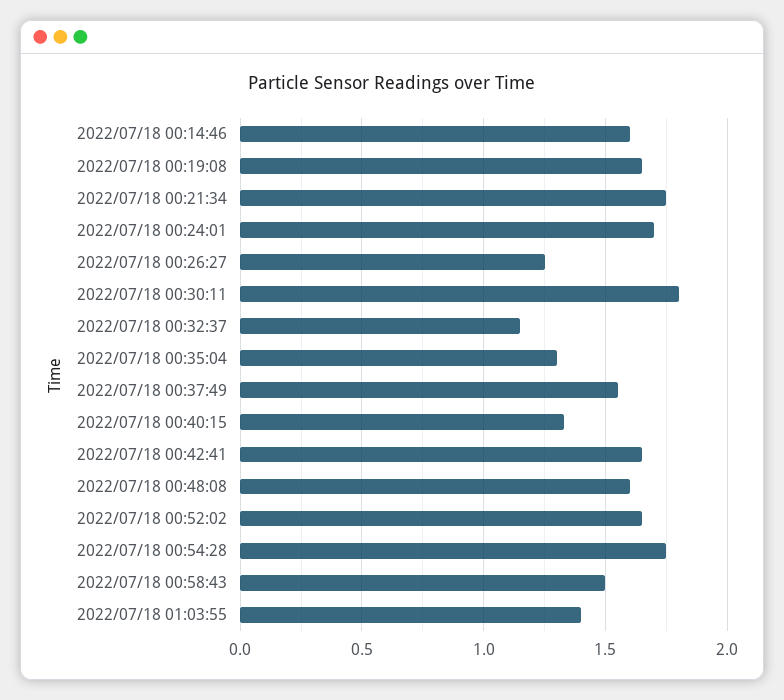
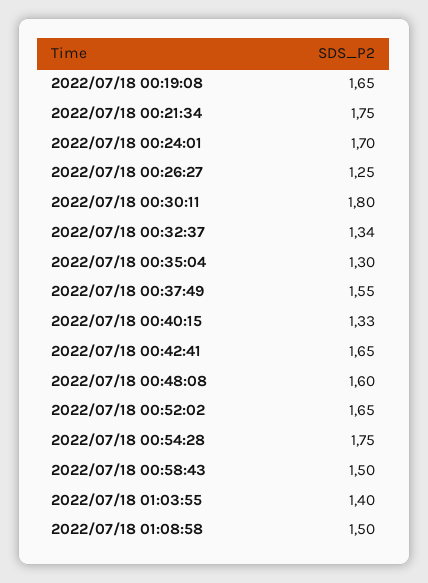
2022/07/18 00:14:46: 1.6 -> none
2022/07/18 00:32:37: 1.15 -> 1.34
2022/07/18 01:08:58: none -> 1.5

